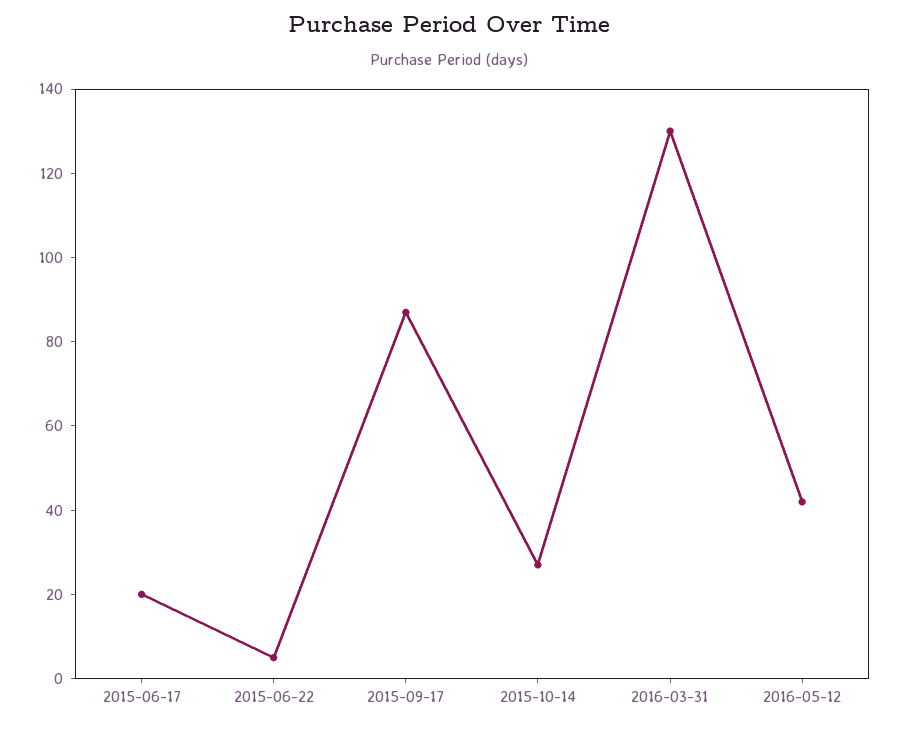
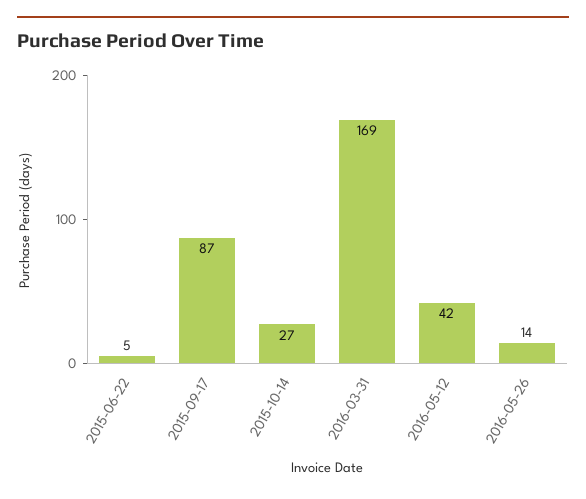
2015-06-17: 20 -> none
2016-03-31: 130 -> 169
2016-05-26: none -> 14

